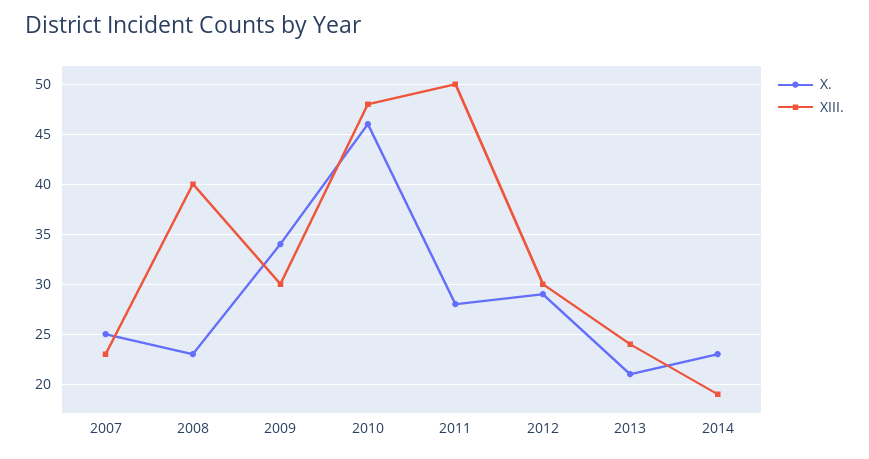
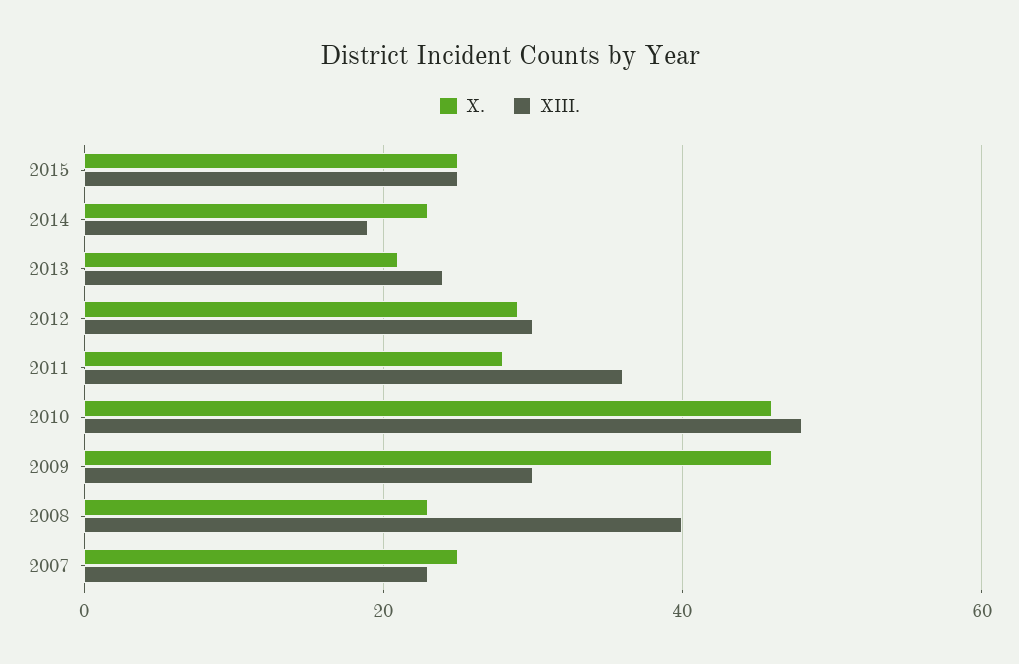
X., 2009: 34 -> 45
XIII., 2011: 50 -> 35
X., 2015: none -> 25
XIII., 2015: none -> 25

